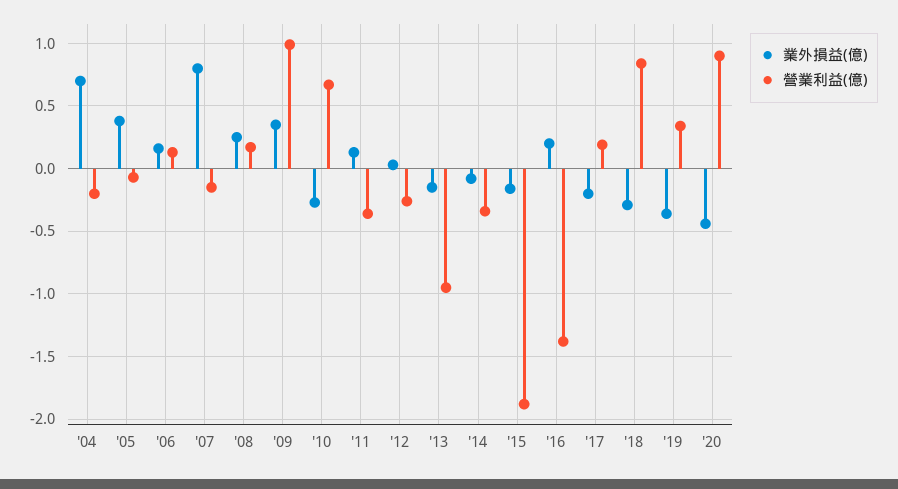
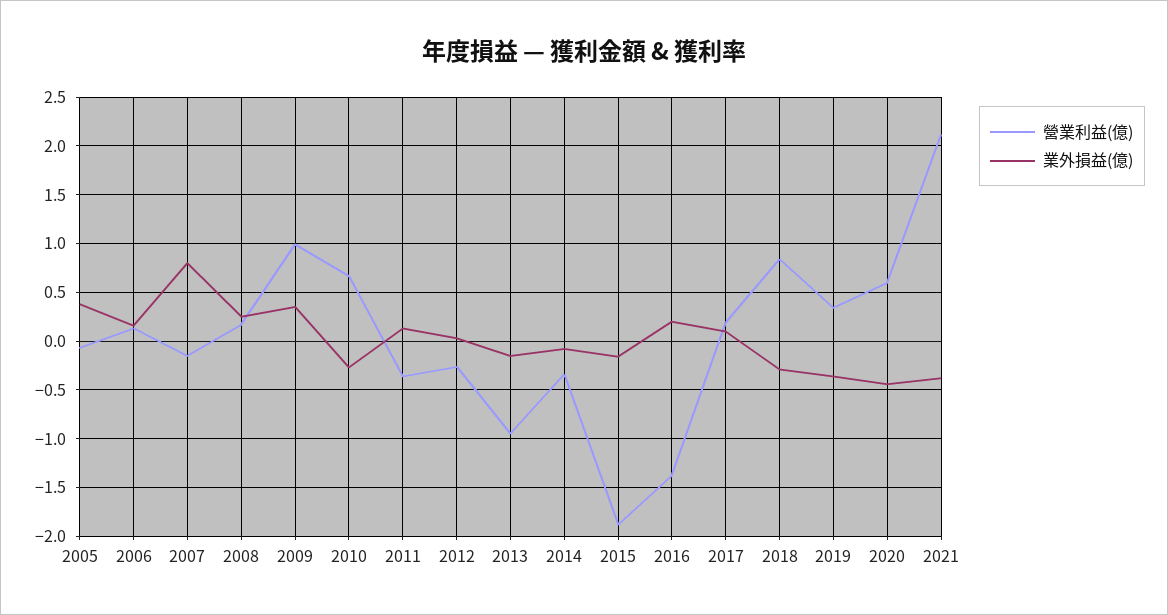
業外損益(億), '04: 0.7 -> none
營業利益(億), '04: -0.2 -> none
業外損益(億), '17: -0.2 -> 0.1
營業利益(億), '20: 0.9 -> 0.6
營業利益(億), 2021: none -> 2.1
業外損益(億), 2021: none -> -0.4

